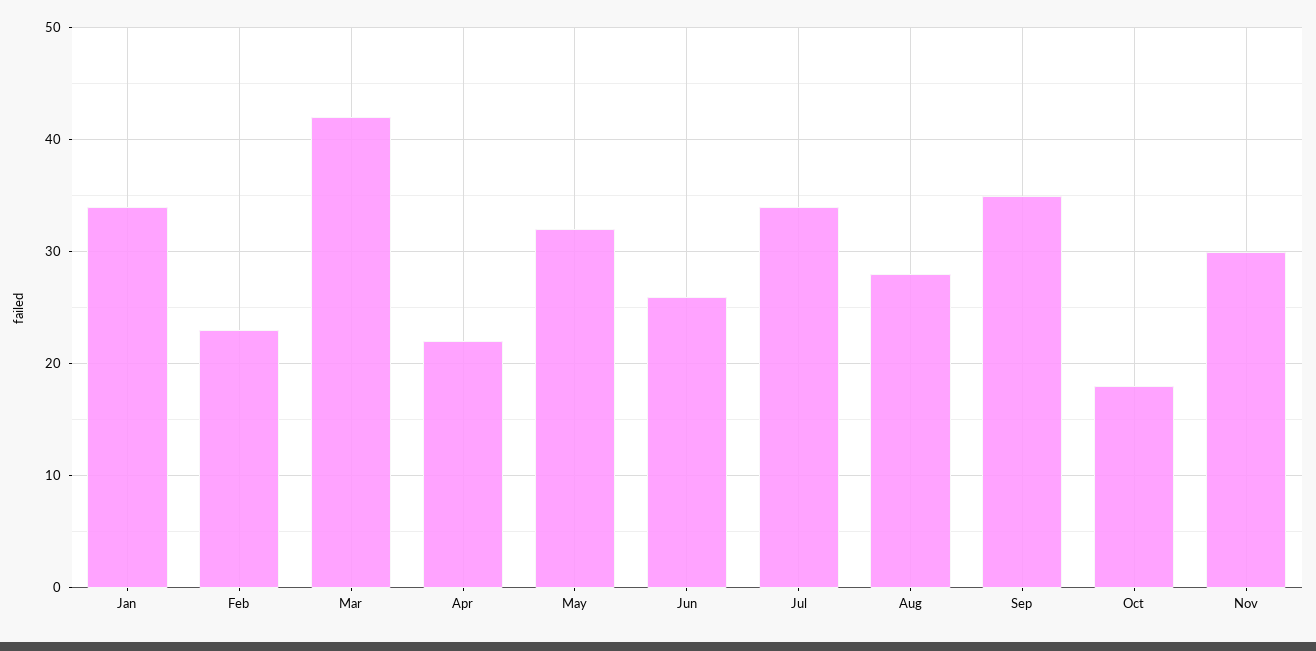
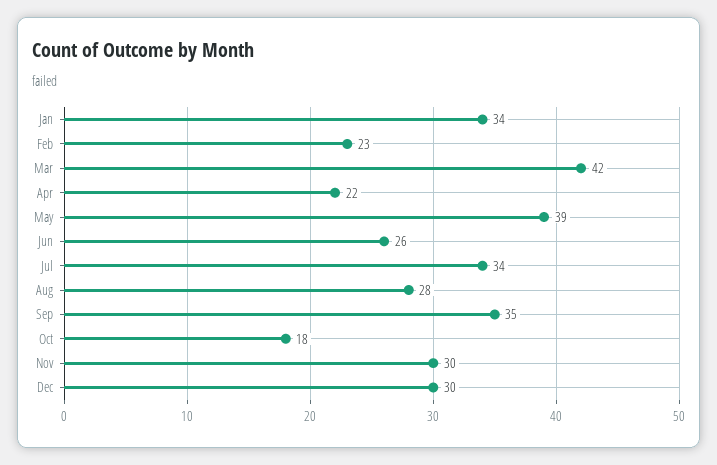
May: 32 -> 39
Dec: none -> 30

